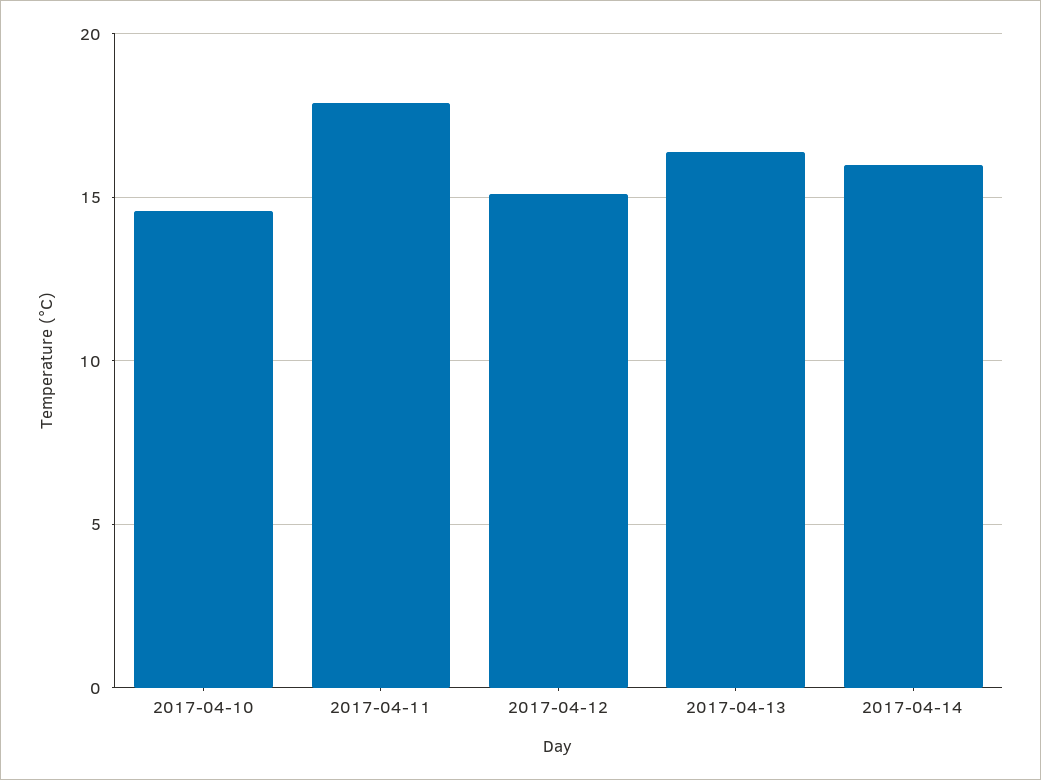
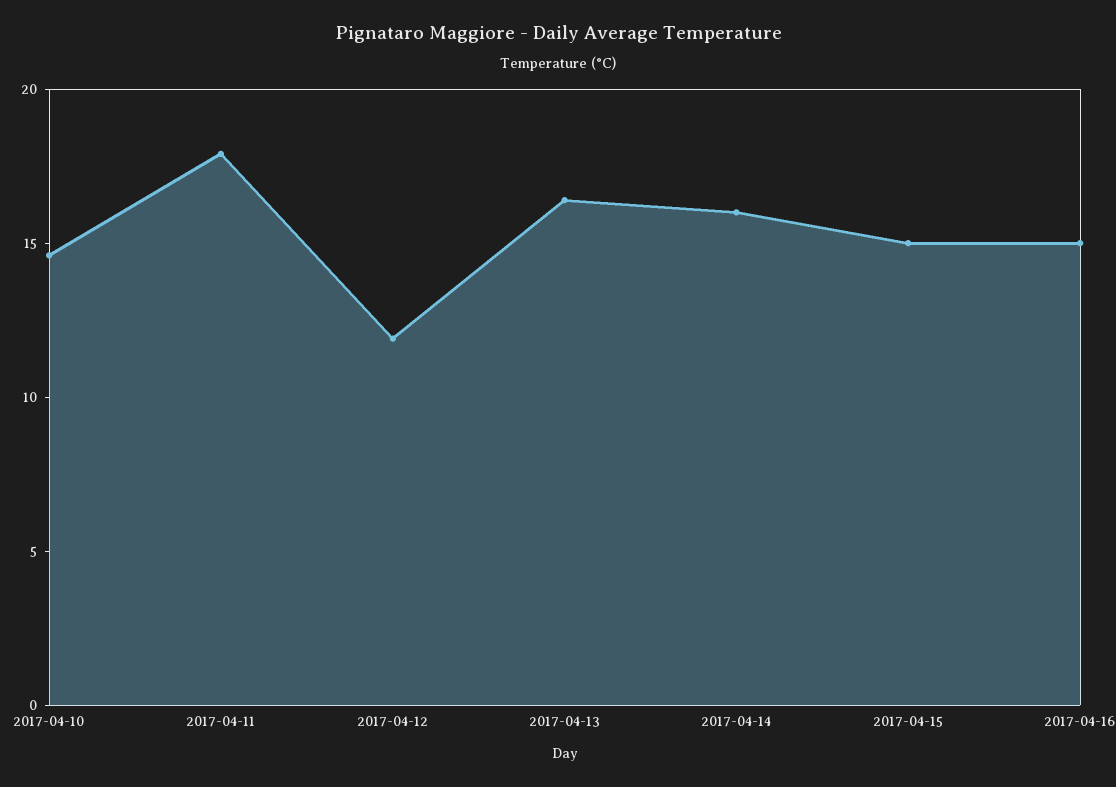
2017-04-12: 15 -> 12
2017-04-15: none -> 15
2017-04-16: none -> 15

